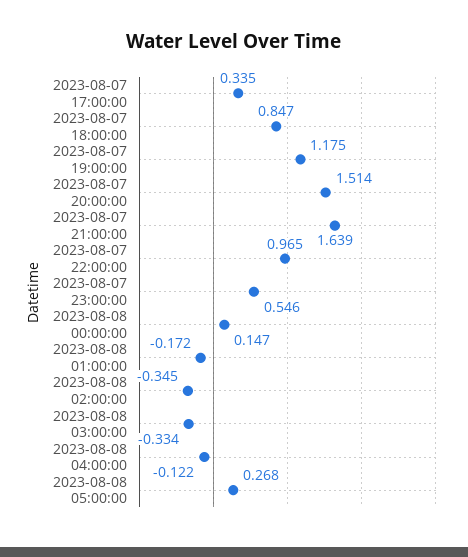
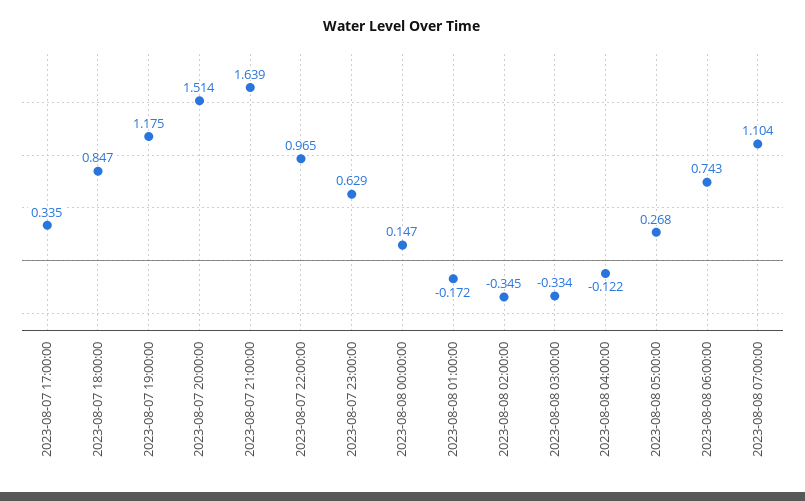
2023-08-07 23:00:00: 0.546 -> 0.629
2023-08-08 06:00:00: none -> 0.743
2023-08-08 07:00:00: none -> 1.104

